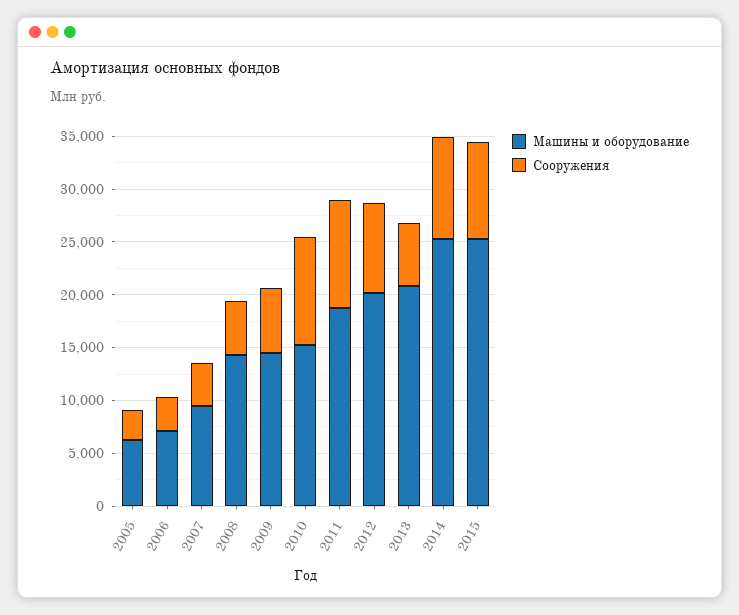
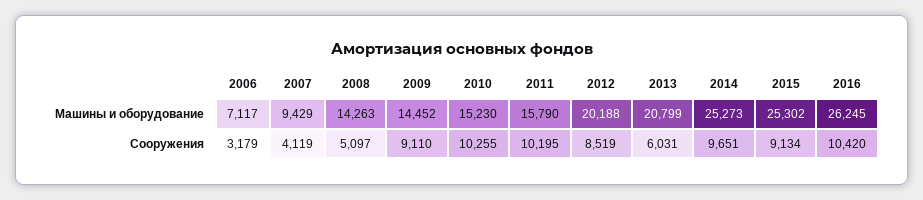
Машины и оборудование, 2005: 6000 -> none
Сооружения, 2005: 3000 -> none
Сооружения, 2009: 6000 -> 9110
Машины и оборудование, 2011: 19000 -> 15790
Машины и оборудование, 2016: none -> 26245
Сооружения, 2016: none -> 10420

